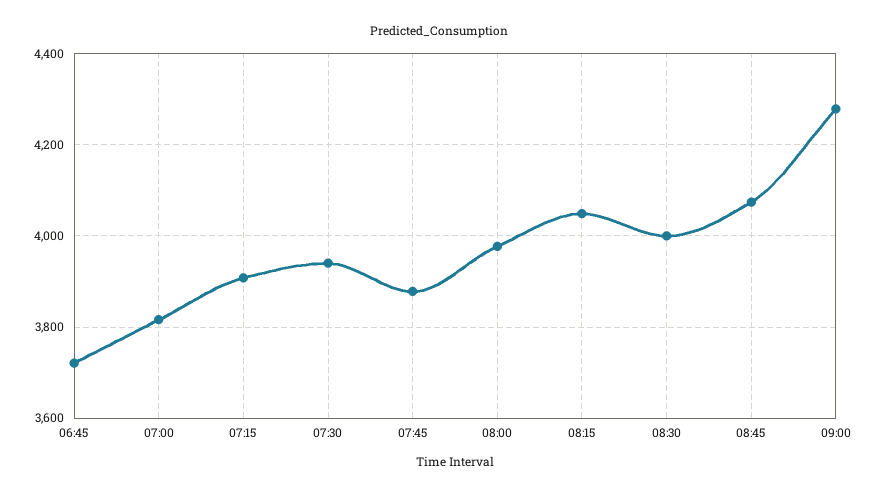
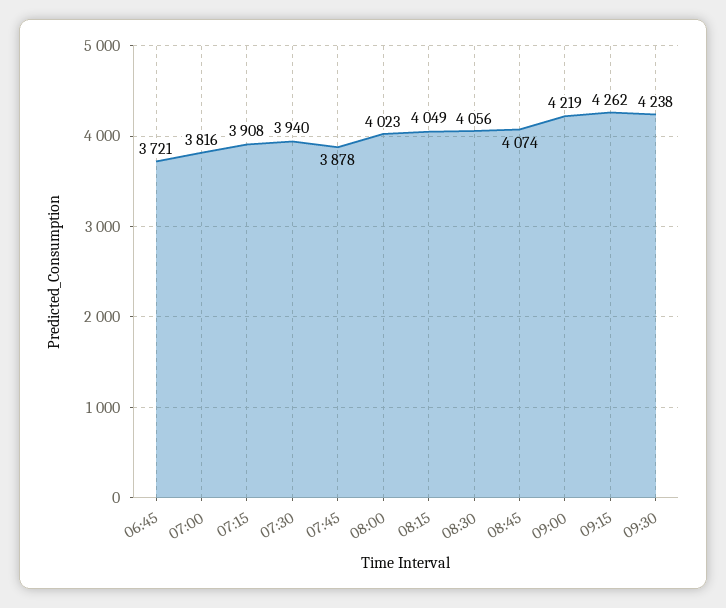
08:00: 3980 -> 4023
08:30: 4000 -> 4056
09:00: 4280 -> 4219
09:15: none -> 4262
09:30: none -> 4238

